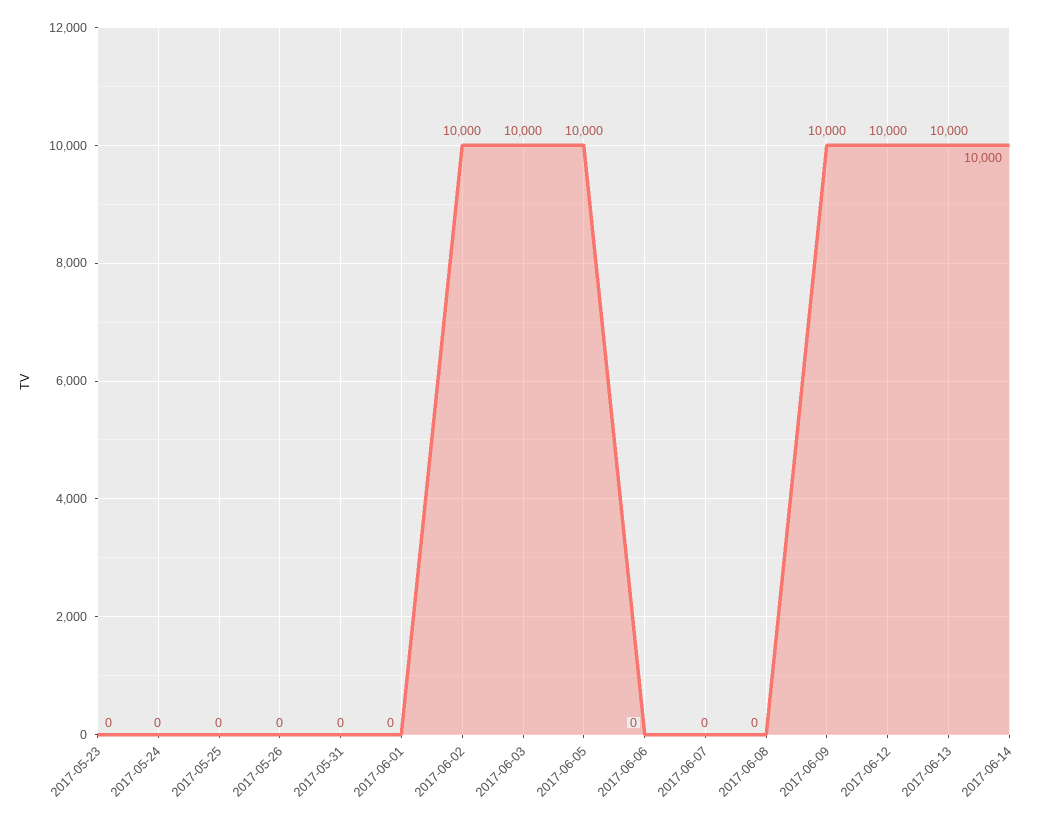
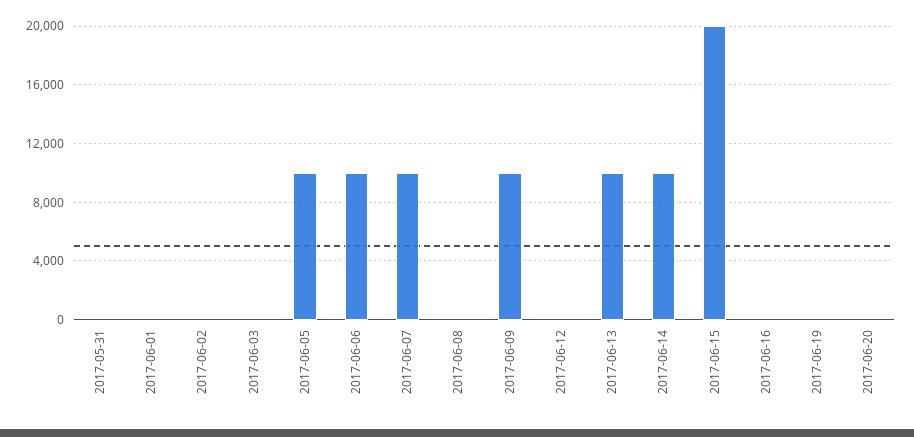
2017-05-23: 0 -> none
2017-05-24: 0 -> none
2017-05-25: 0 -> none
2017-05-26: 0 -> none
2017-06-02: 10000 -> 0
2017-06-03: 10000 -> 0
2017-06-06: 0 -> 10000
2017-06-07: 0 -> 10000
2017-06-12: 10000 -> 0
2017-06-15: none -> 20000
2017-06-16: none -> 0
2017-06-19: none -> 0
2017-06-20: none -> 0

